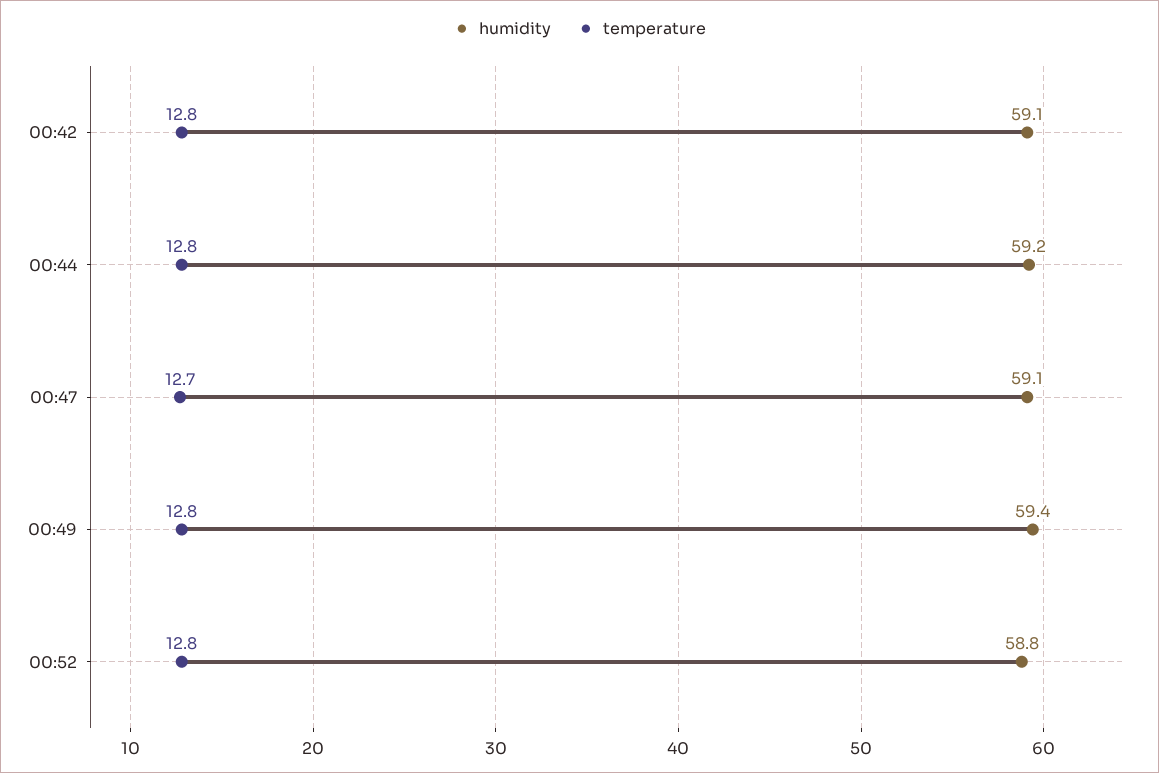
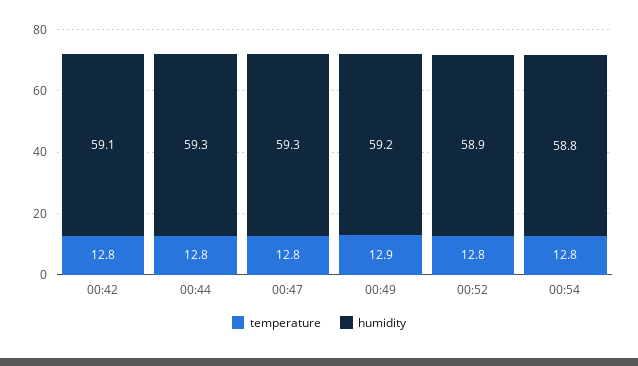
humidity, 00:44: 59.2 -> 59.3
humidity, 00:47: 59.1 -> 59.3
temperature, 00:47: 12.7 -> 12.8
humidity, 00:49: 59.4 -> 59.2
temperature, 00:49: 12.8 -> 12.9
humidity, 00:52: 58.8 -> 58.9
temperature, 00:54: none -> 12.8
humidity, 00:54: none -> 58.8

